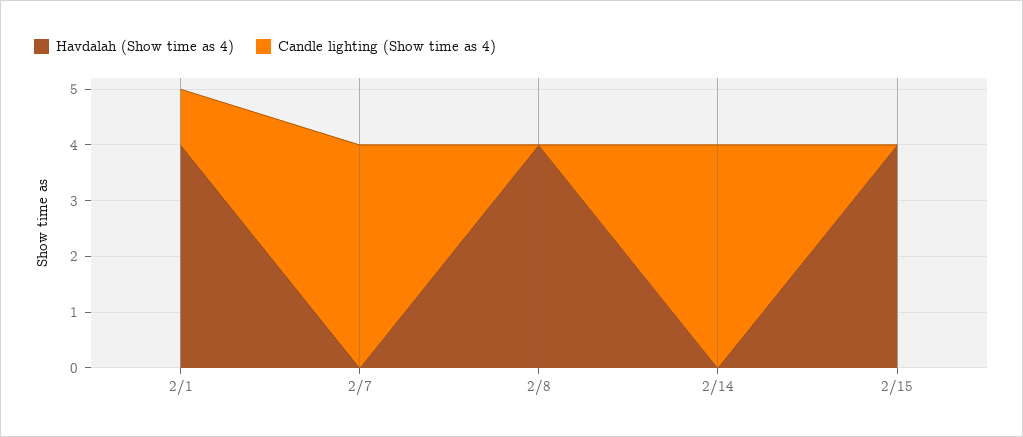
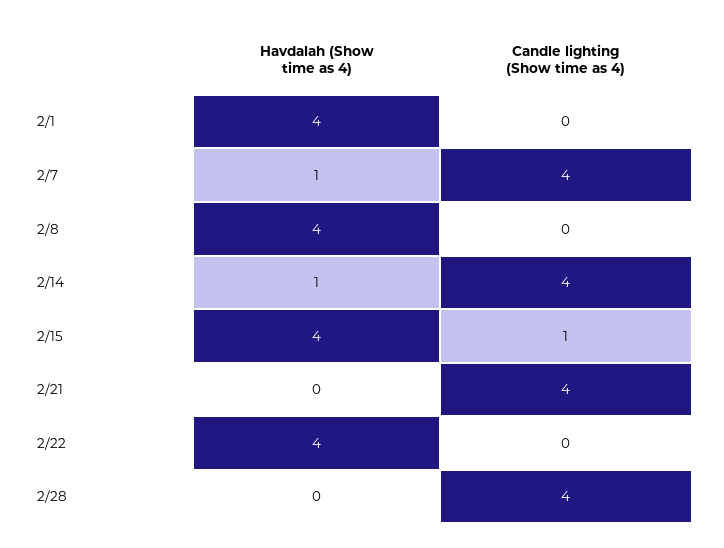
Candle lighting (Show time as 4), 2/1: 1 -> 0
Havdalah (Show time as 4), 2/7: 0 -> 1
Havdalah (Show time as 4), 2/14: 0 -> 1
Candle lighting (Show time as 4), 2/15: 0 -> 1
Havdalah (Show time as 4), 2/21: none -> 0
Candle lighting (Show time as 4), 2/21: none -> 4
Havdalah (Show time as 4), 2/22: none -> 4
Candle lighting (Show time as 4), 2/22: none -> 0
Havdalah (Show time as 4), 2/28: none -> 0
Candle lighting (Show time as 4), 2/28: none -> 4

